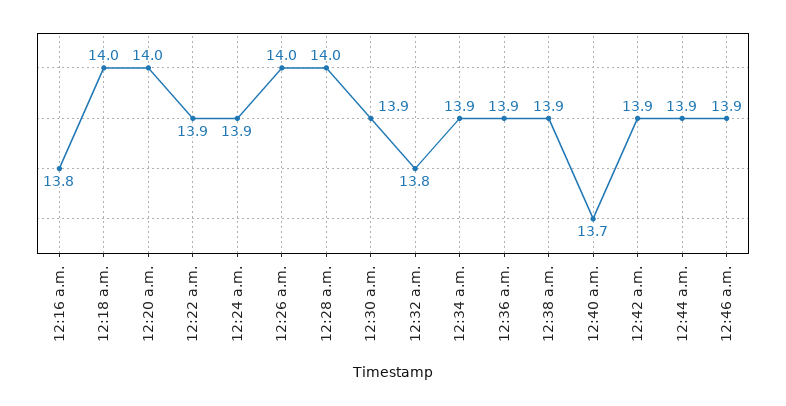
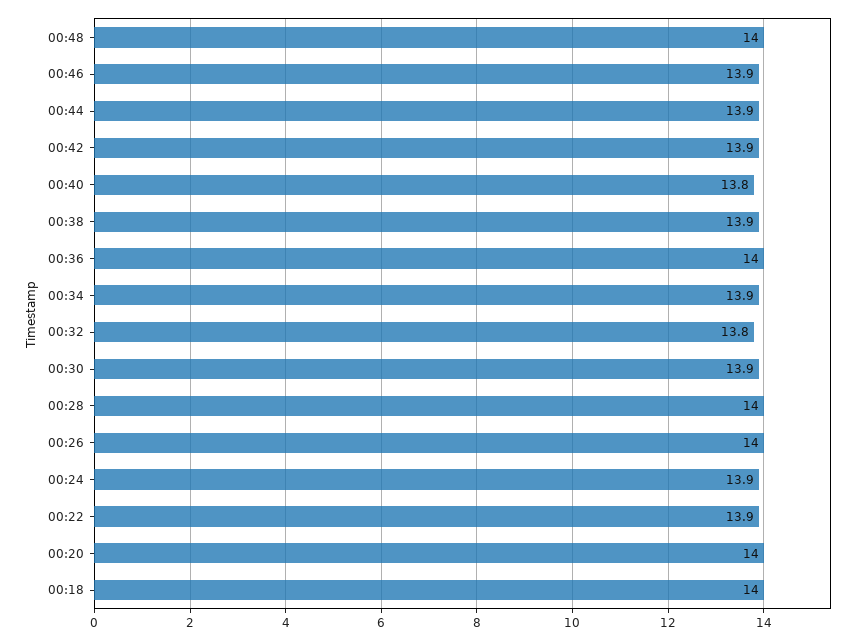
12:16 a.m.: 13.8 -> none
12:36 a.m.: 13.9 -> 14
12:40 a.m.: 13.7 -> 13.8
00:48: none -> 14

